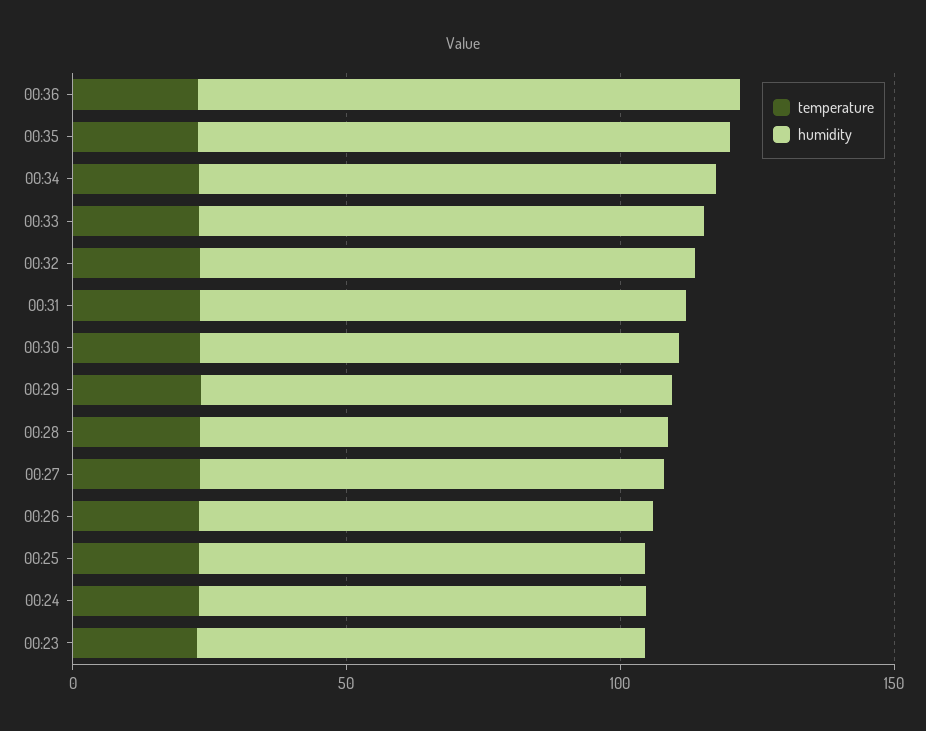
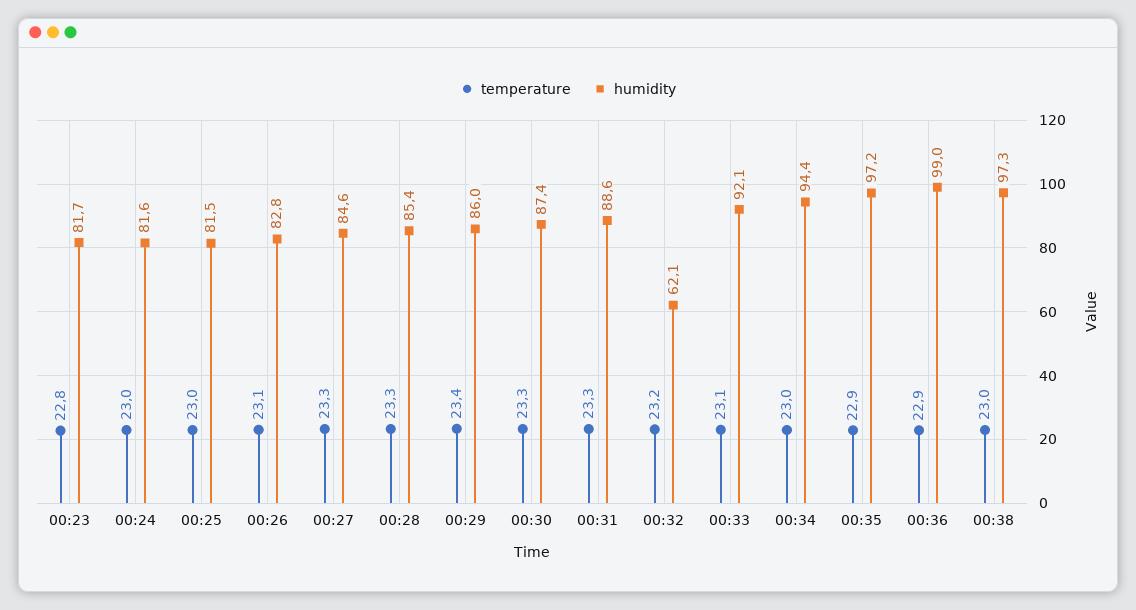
humidity, 00:32: 90 -> 62.1
temperature, 00:38: none -> 23
humidity, 00:38: none -> 97.3

